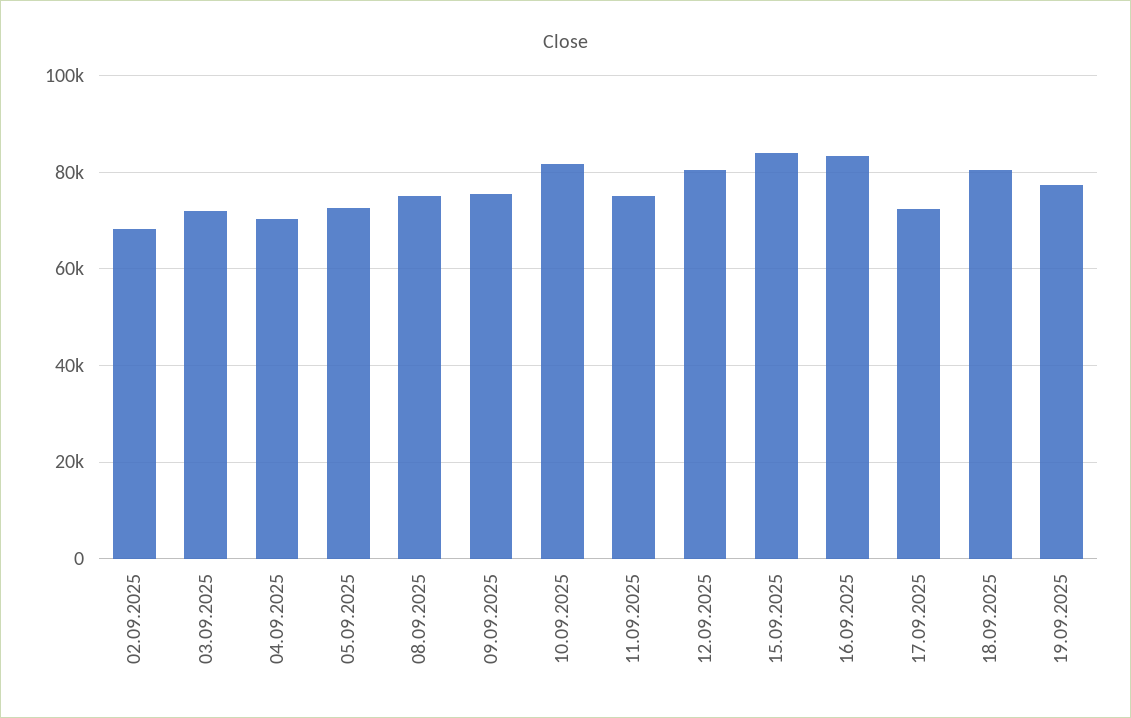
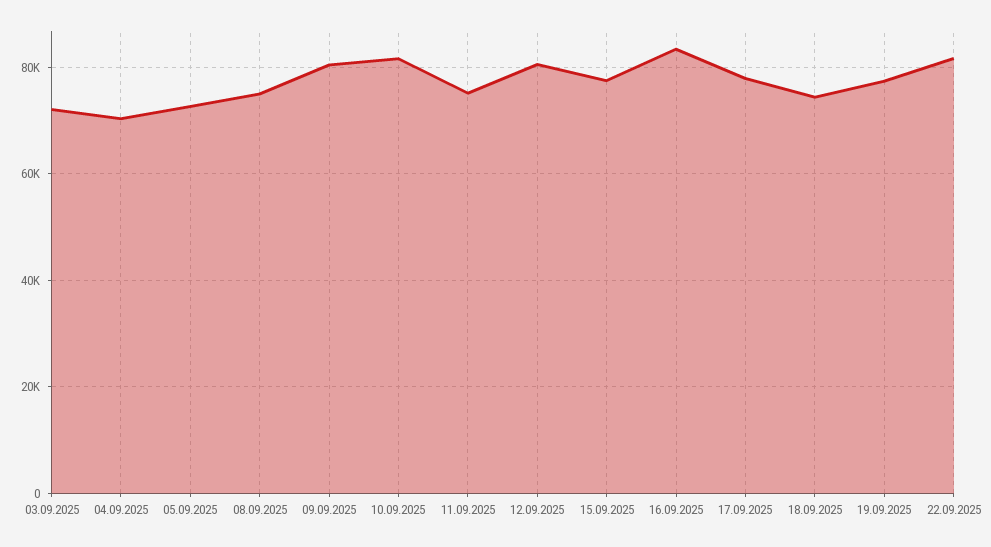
02.09.2025: 68000 -> none
09.09.2025: 76000 -> 80000
15.09.2025: 84000 -> 78000
17.09.2025: 72000 -> 78000
18.09.2025: 80000 -> 74000
22.09.2025: none -> 82000

